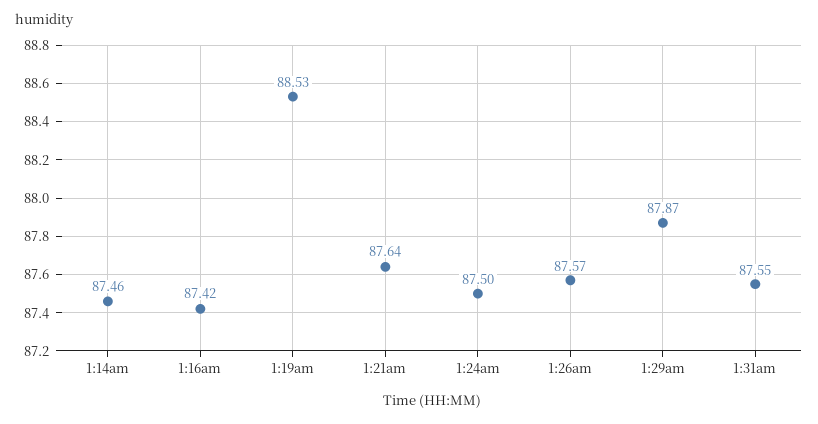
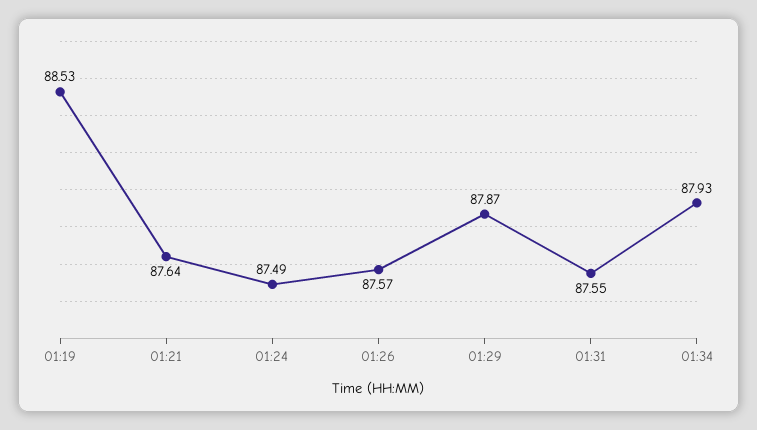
1:14am: 87.46 -> none
1:16am: 87.42 -> none
1:24am: 87.5 -> 87.49
01:34: none -> 87.93

